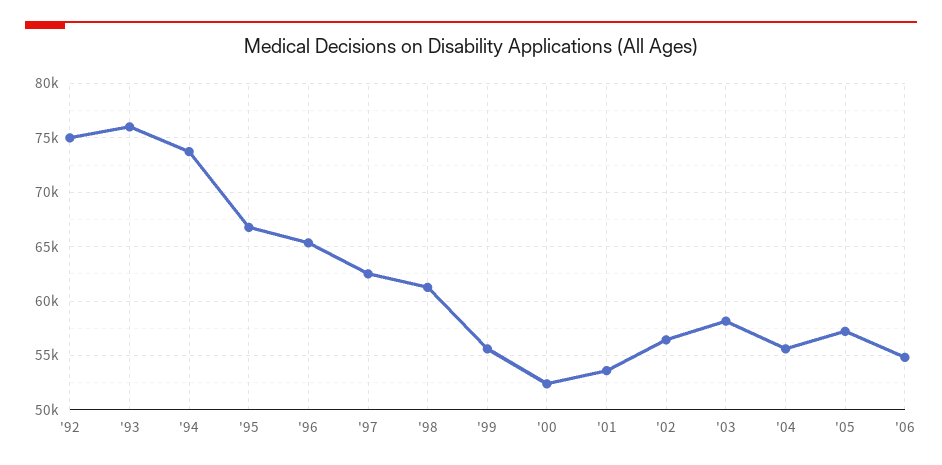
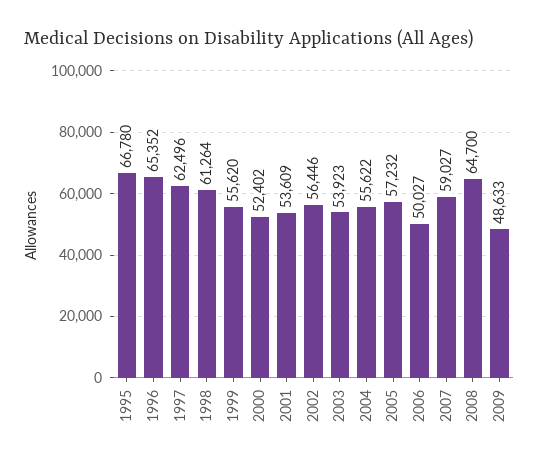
'92: 75000 -> none
'93: 76000 -> none
'94: 74000 -> none
'03: 58000 -> 53923
'06: 55000 -> 50027
2007: none -> 59027
2008: none -> 64700
2009: none -> 48633

